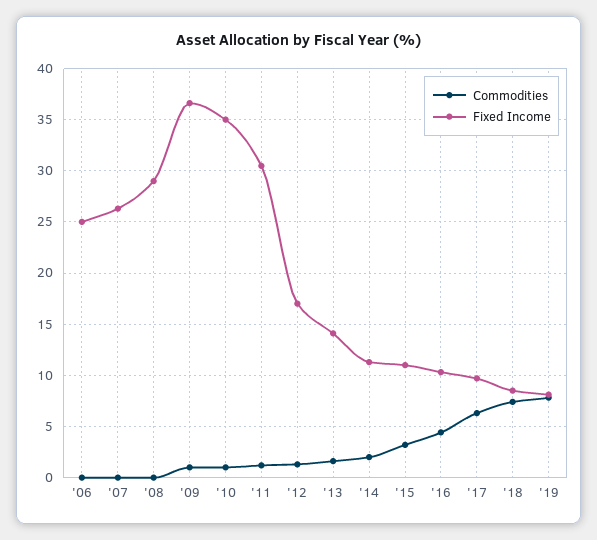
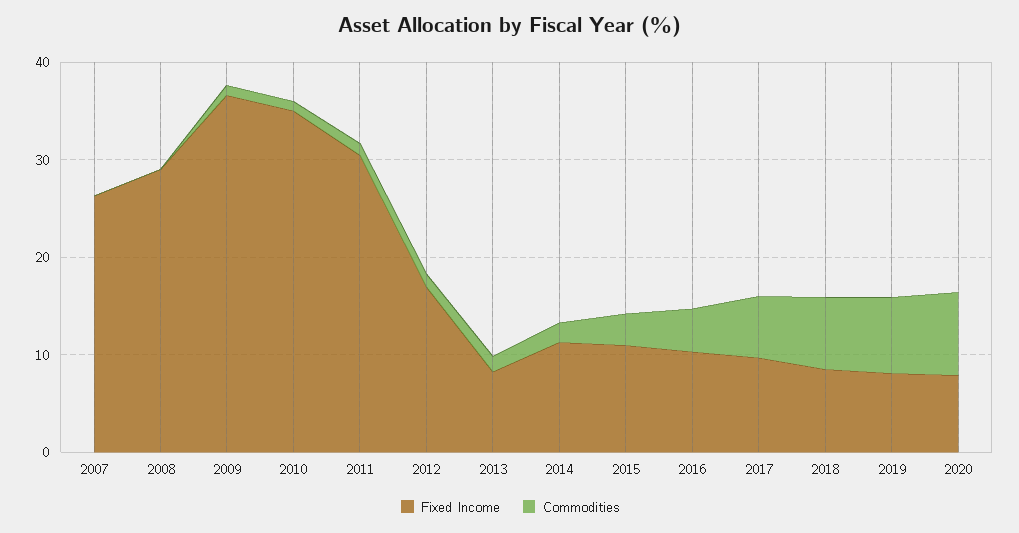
Commodities, '06: 0 -> none
Fixed Income, '06: 25 -> none
Fixed Income, '13: 14 -> 8
Fixed Income, 2020: none -> 8
Commodities, 2020: none -> 8

